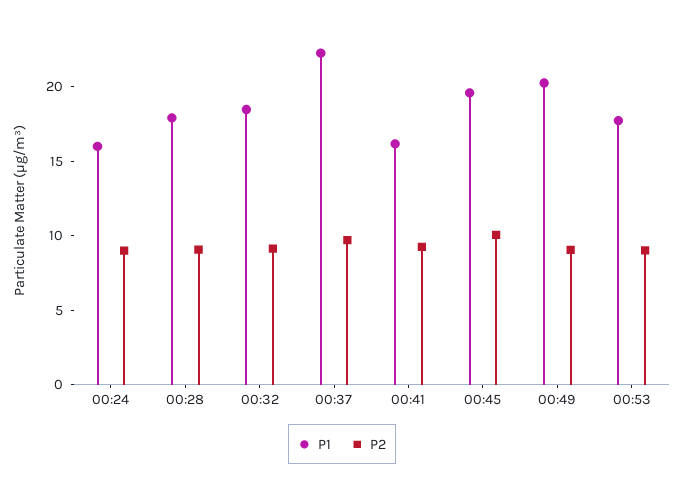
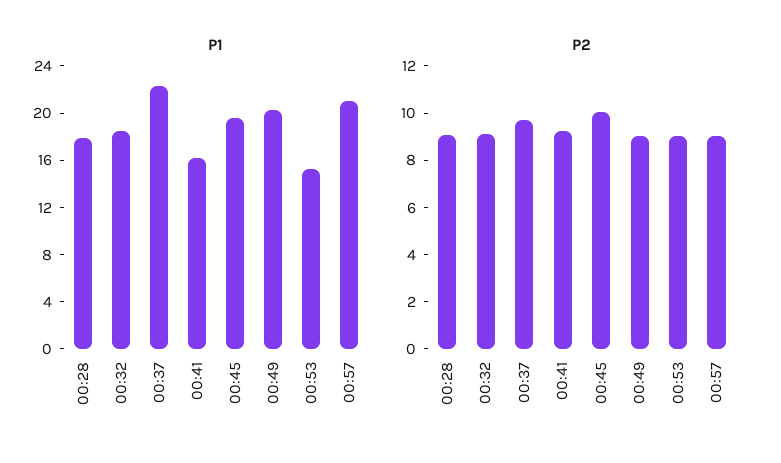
P1, 00:24: 16 -> none
P2, 00:24: 9 -> none
P1, 00:53: 18 -> 15
P1, 00:57: none -> 21
P2, 00:57: none -> 9

